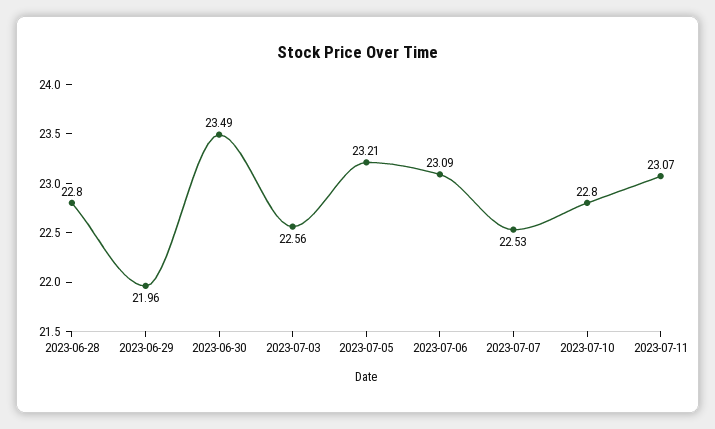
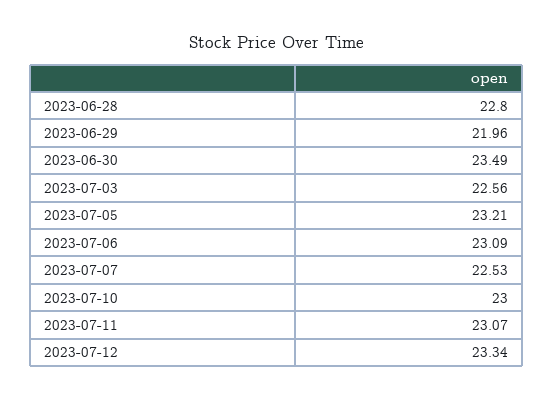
2023-07-10: 22.8 -> 23
2023-07-12: none -> 23.34

